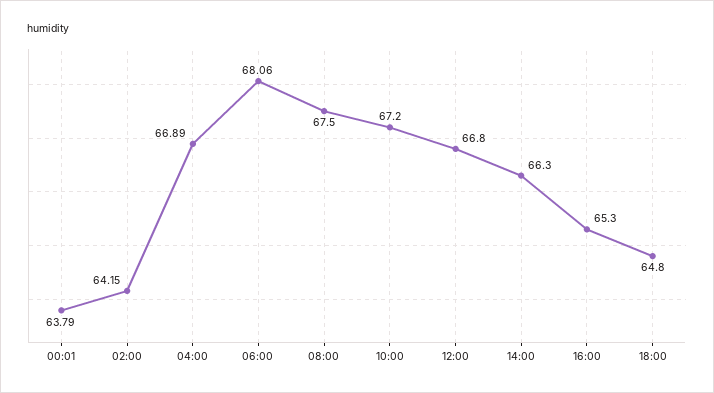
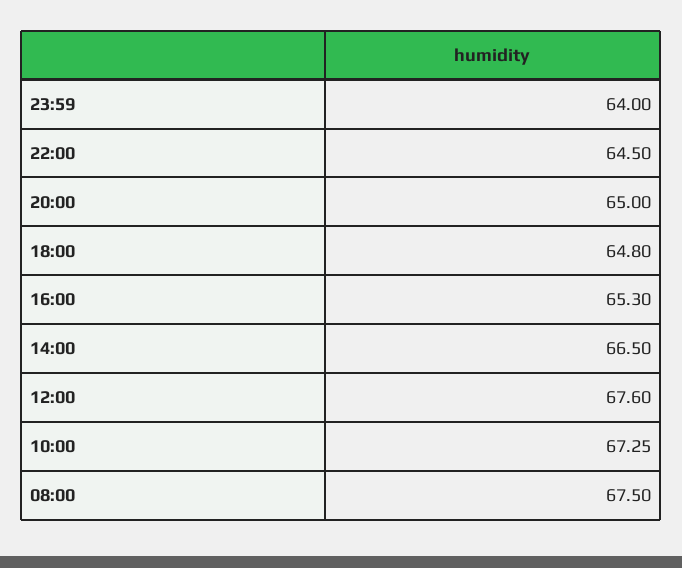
00:01: 63.79 -> none
02:00: 64.15 -> none
04:00: 66.89 -> none
06:00: 68.06 -> none
10:00: 67.2 -> 67.25
12:00: 66.8 -> 67.6
14:00: 66.3 -> 66.5
23:59: none -> 64
22:00: none -> 64.5
20:00: none -> 65

